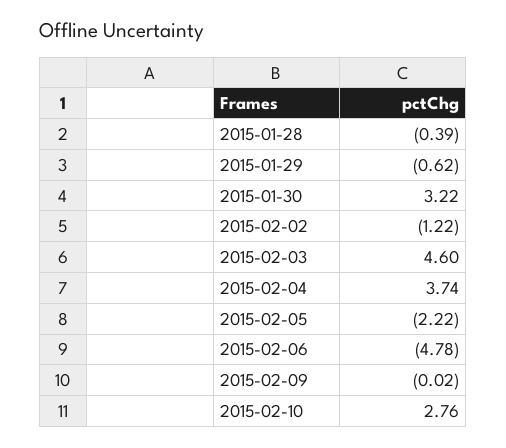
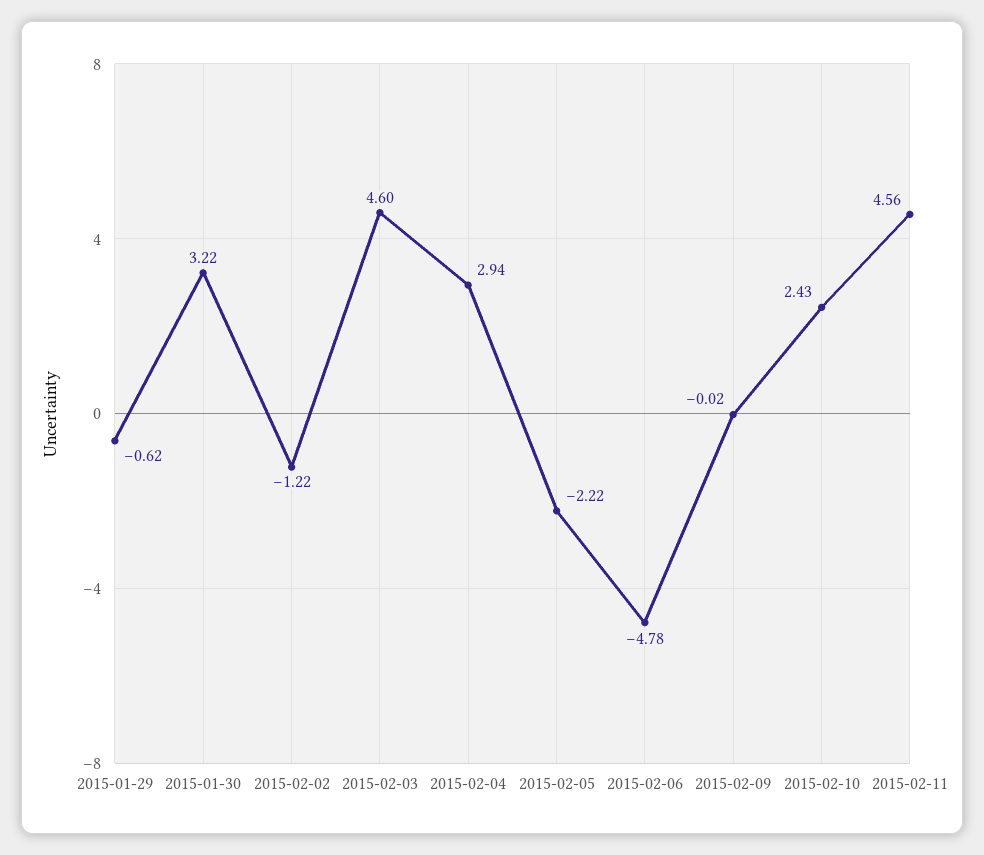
2015-01-28: -0.39 -> none
2015-02-04: 3.74 -> 2.94
2015-02-10: 2.76 -> 2.43
2015-02-11: none -> 4.56

